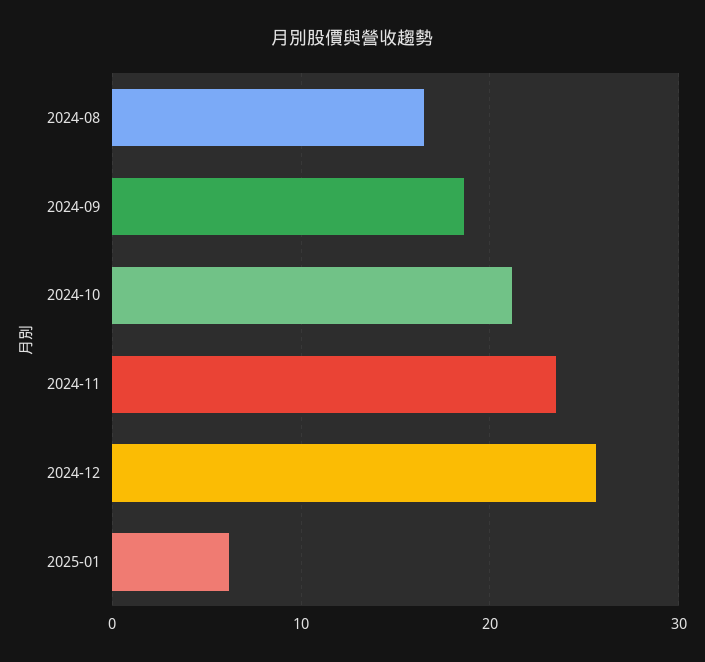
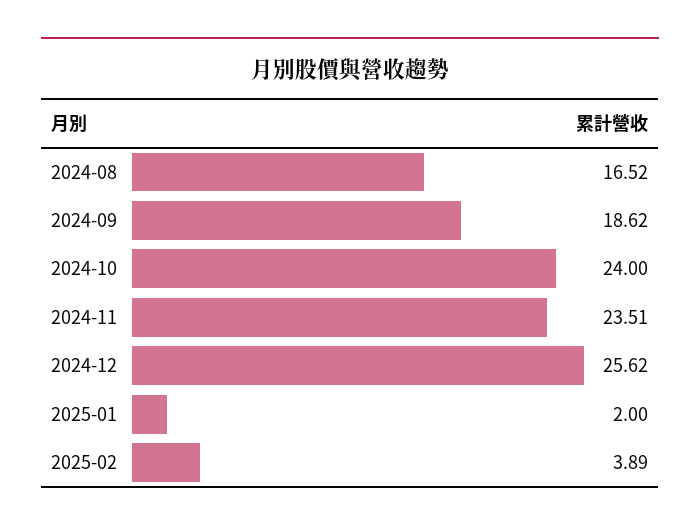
2024-10: 21 -> 24
2025-01: 6 -> 2
2025-02: none -> 3.89

